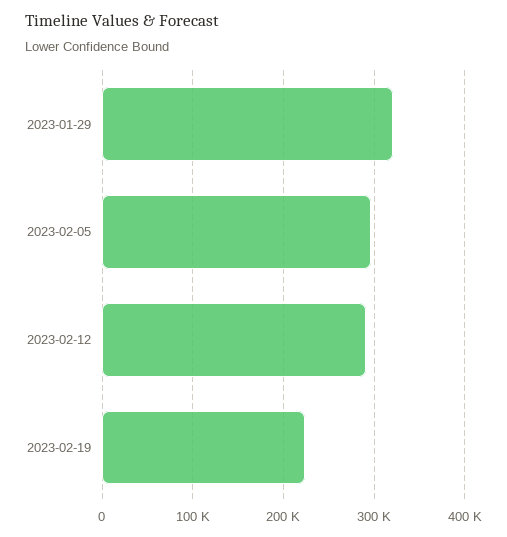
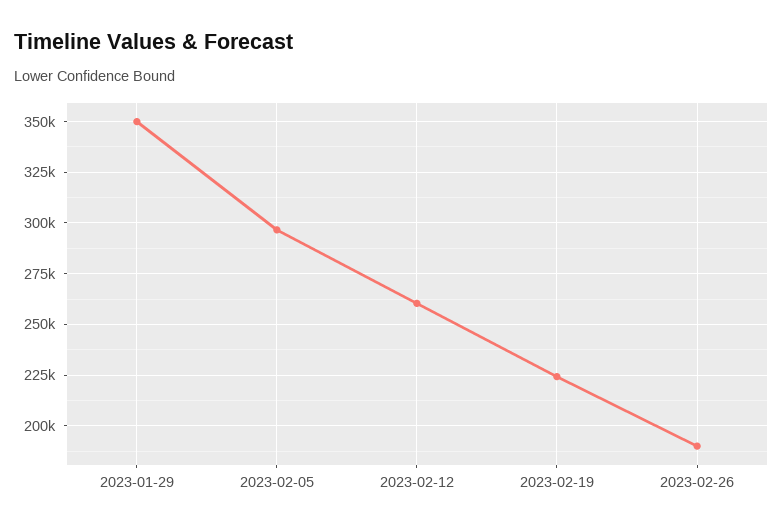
2023-01-29: 320000 -> 350000
2023-02-12: 290000 -> 260000
2023-02-26: none -> 190000

